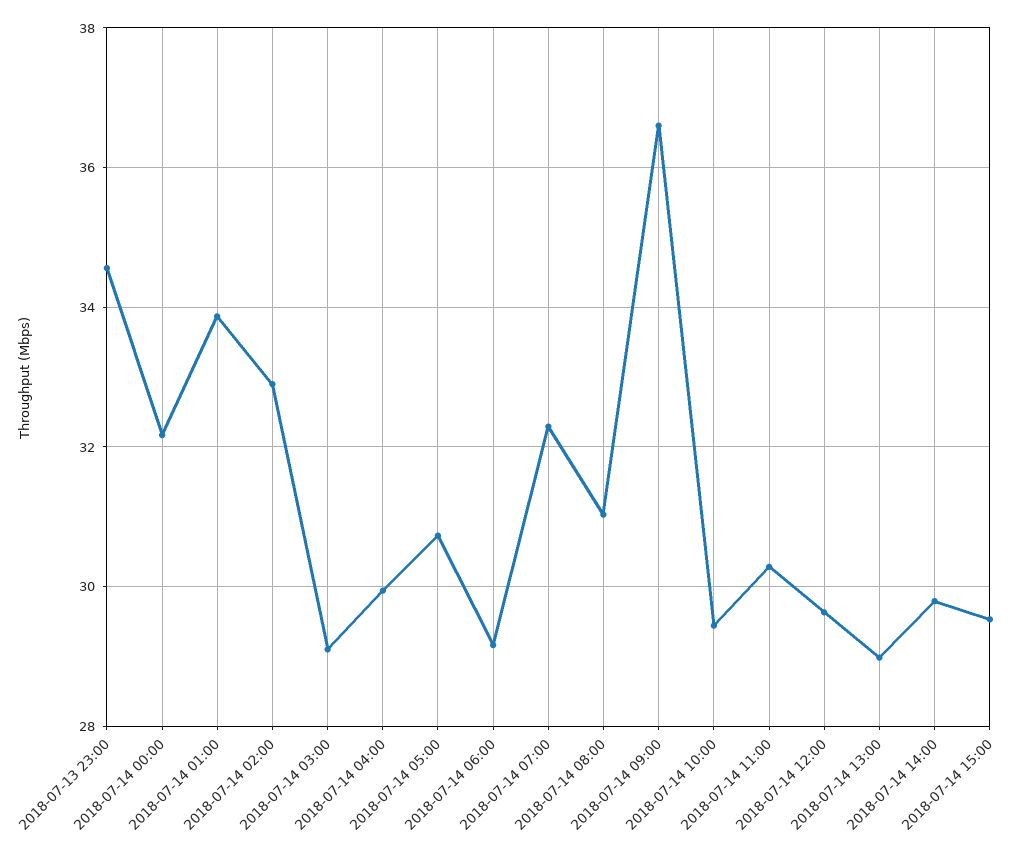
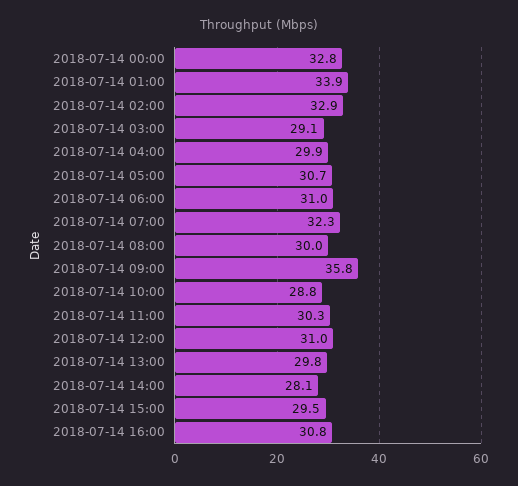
2018-07-13 23:00: 34.6 -> none
2018-07-14 00:00: 32.2 -> 32.8
2018-07-14 06:00: 29.2 -> 31
2018-07-14 08:00: 31 -> 30
2018-07-14 09:00: 36.6 -> 35.8
2018-07-14 10:00: 29.4 -> 28.8
2018-07-14 12:00: 29.6 -> 31
2018-07-14 13:00: 29 -> 29.8
2018-07-14 14:00: 29.8 -> 28.1
2018-07-14 16:00: none -> 30.8

